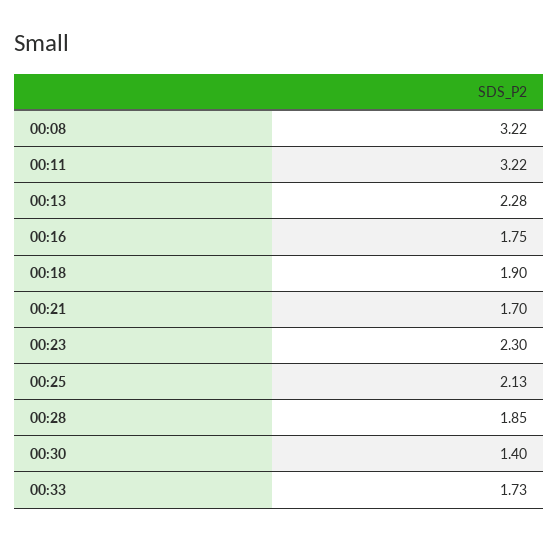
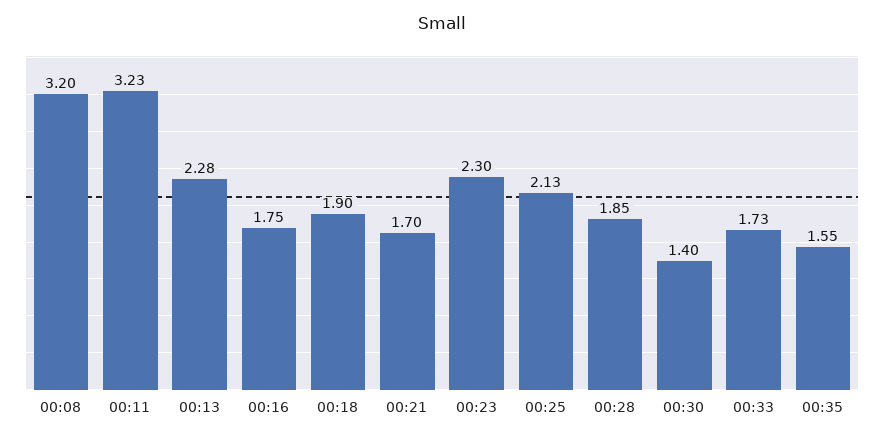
00:08: 3.22 -> 3.2
00:11: 3.22 -> 3.23
00:35: none -> 1.55

